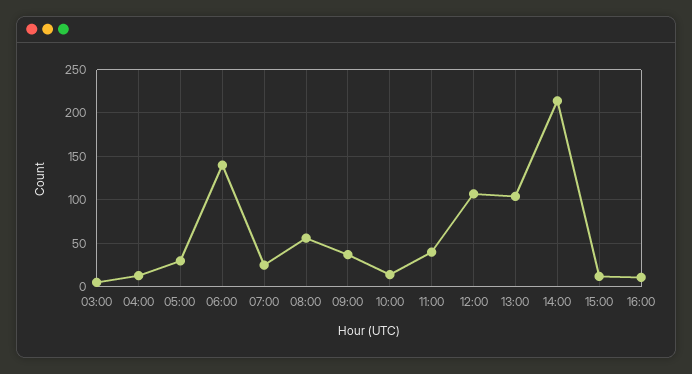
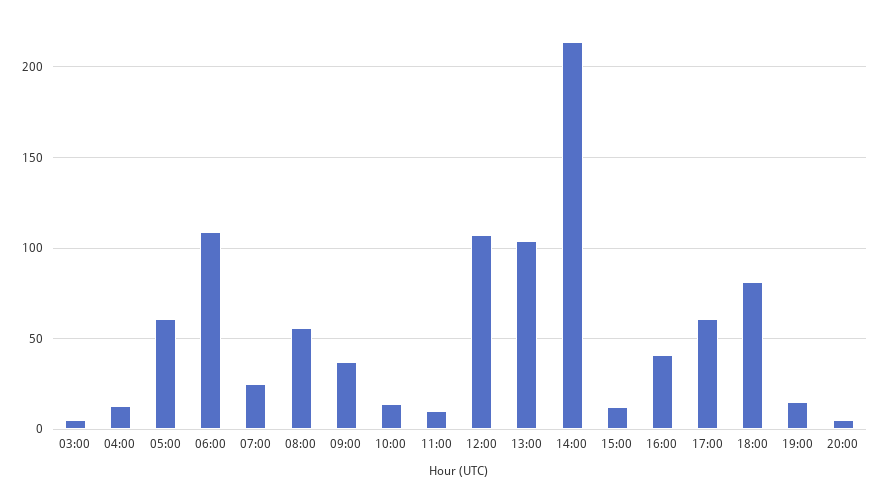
05:00: 30 -> 60
06:00: 140 -> 110
11:00: 40 -> 10
16:00: 10 -> 40
17:00: none -> 60
18:00: none -> 80
19:00: none -> 15
20:00: none -> 5

